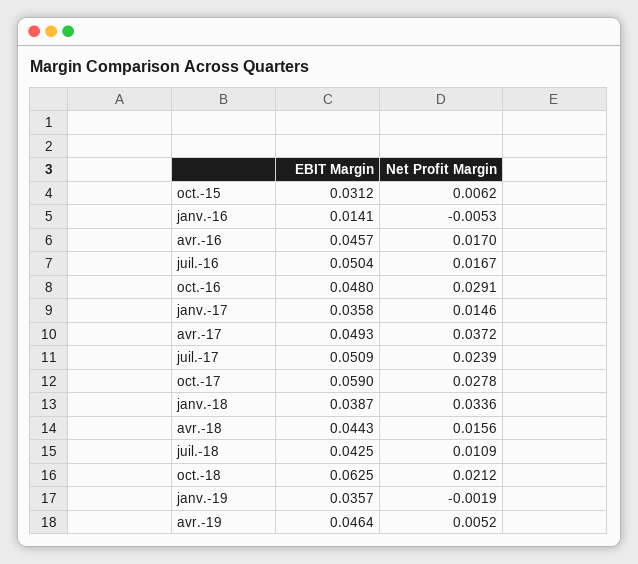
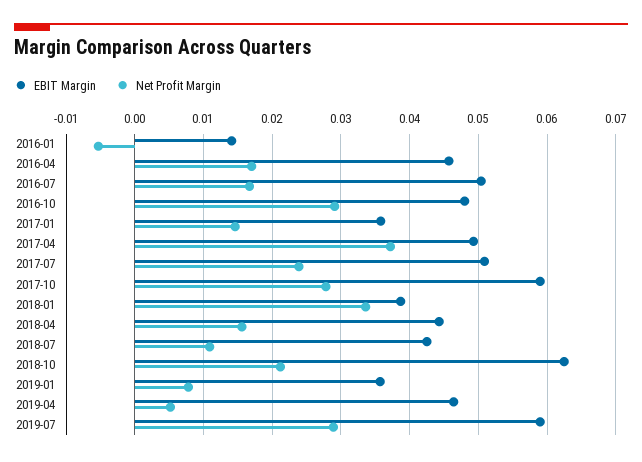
EBIT Margin, oct.-15: 0.0312 -> none
Net Profit Margin, oct.-15: 0.0062 -> none
Net Profit Margin, janv.-19: -0.0019 -> 0.008
EBIT Margin, 2019-07: none -> 0.059
Net Profit Margin, 2019-07: none -> 0.029

